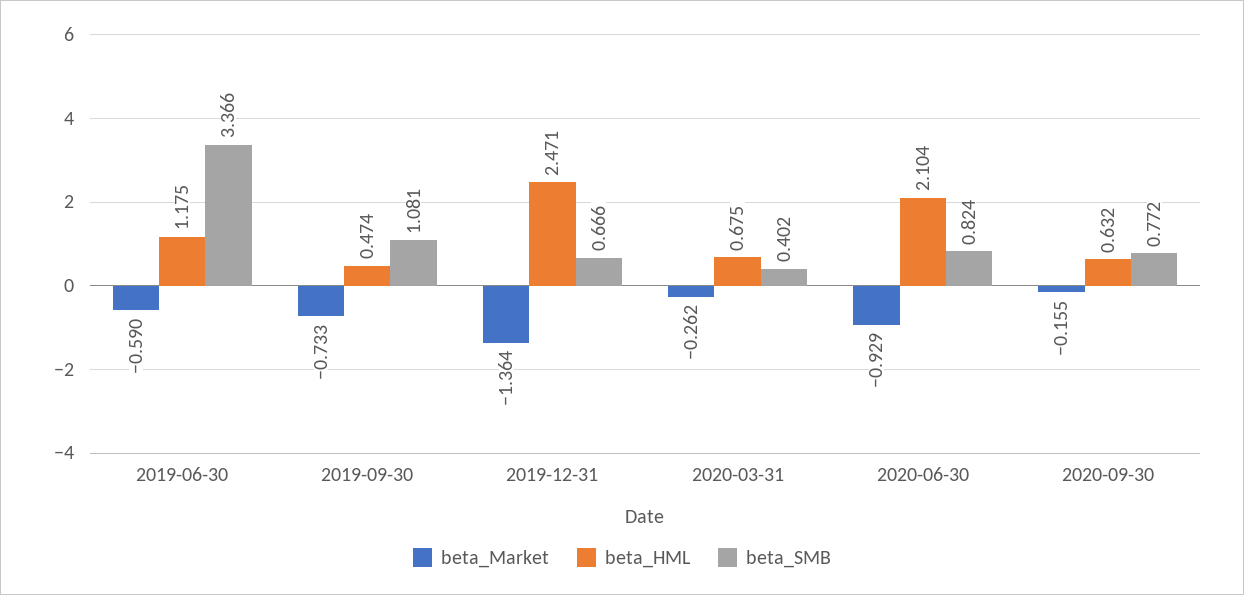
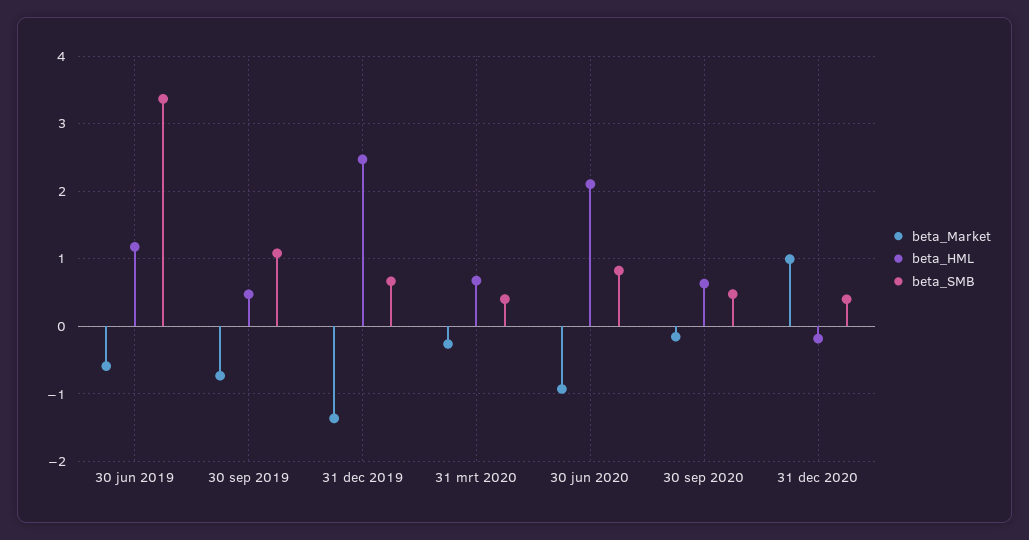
beta_SMB, 2020-09-30: 0.772 -> 0.5
beta_Market, 31 dec 2020: none -> 1
beta_HML, 31 dec 2020: none -> -0.2
beta_SMB, 31 dec 2020: none -> 0.4

